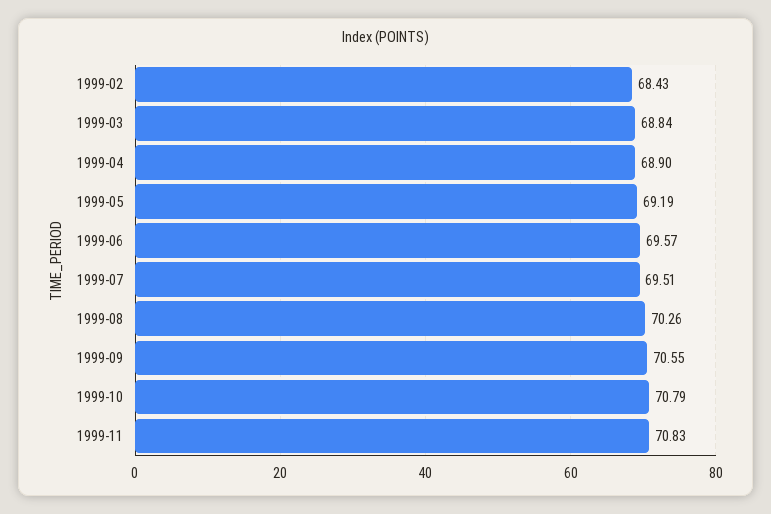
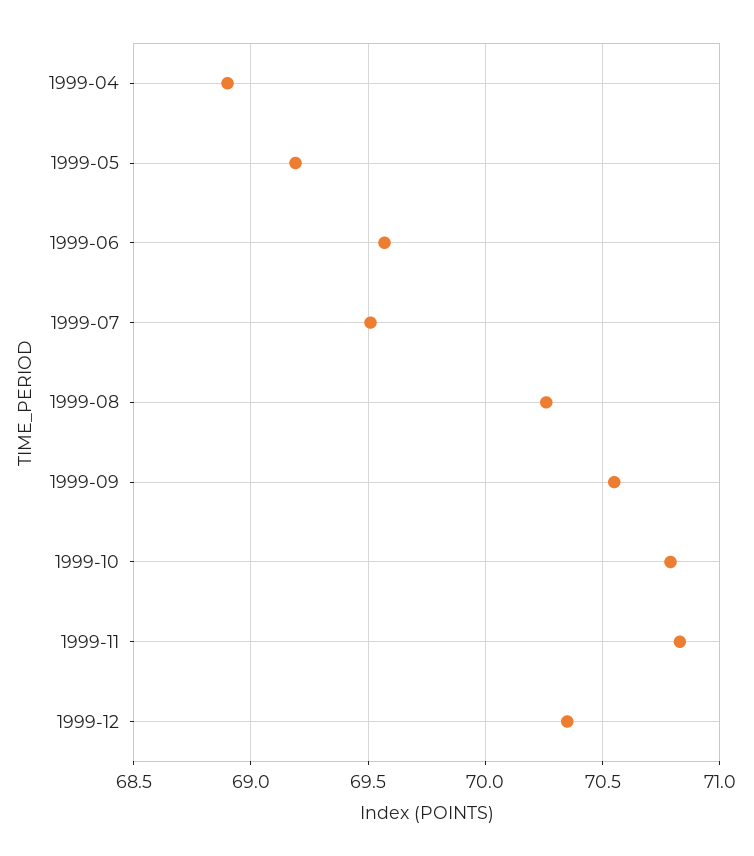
1999-02: 68.43 -> none
1999-03: 68.84 -> none
1999-12: none -> 70.35

